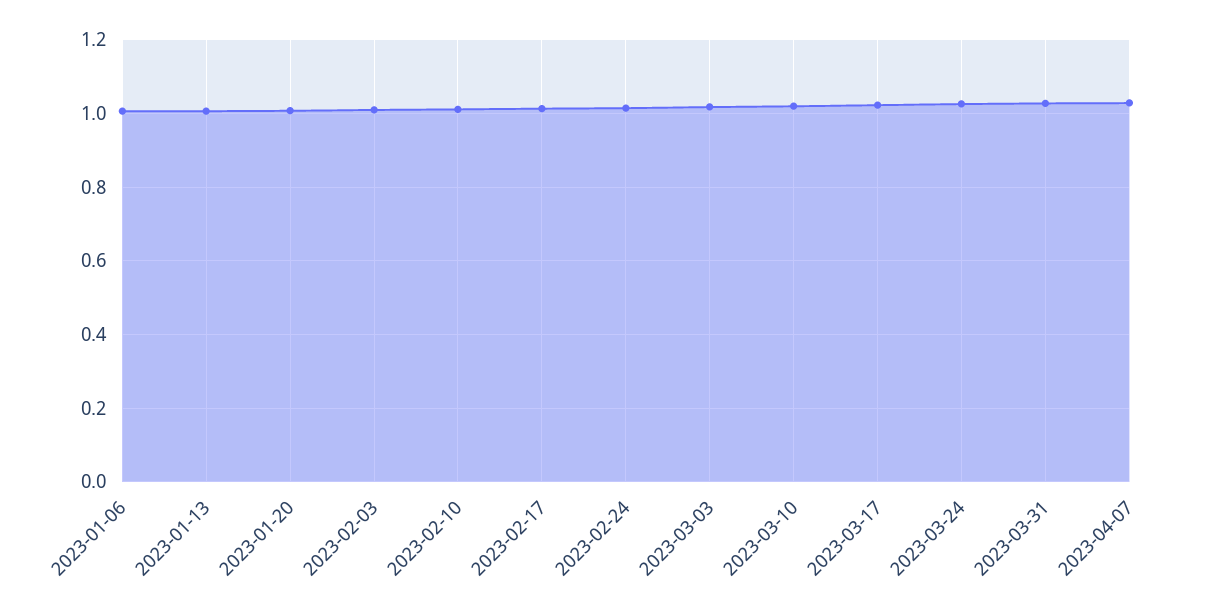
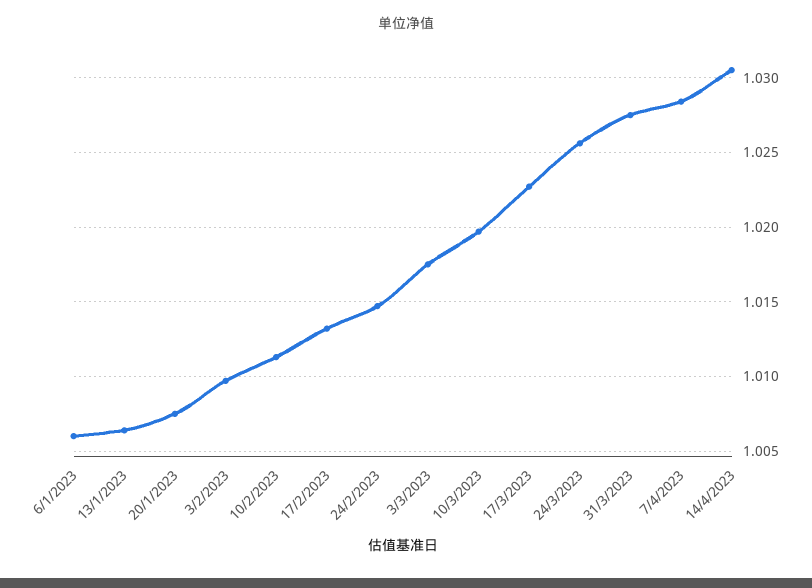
14/4/2023: none -> 1.0305

